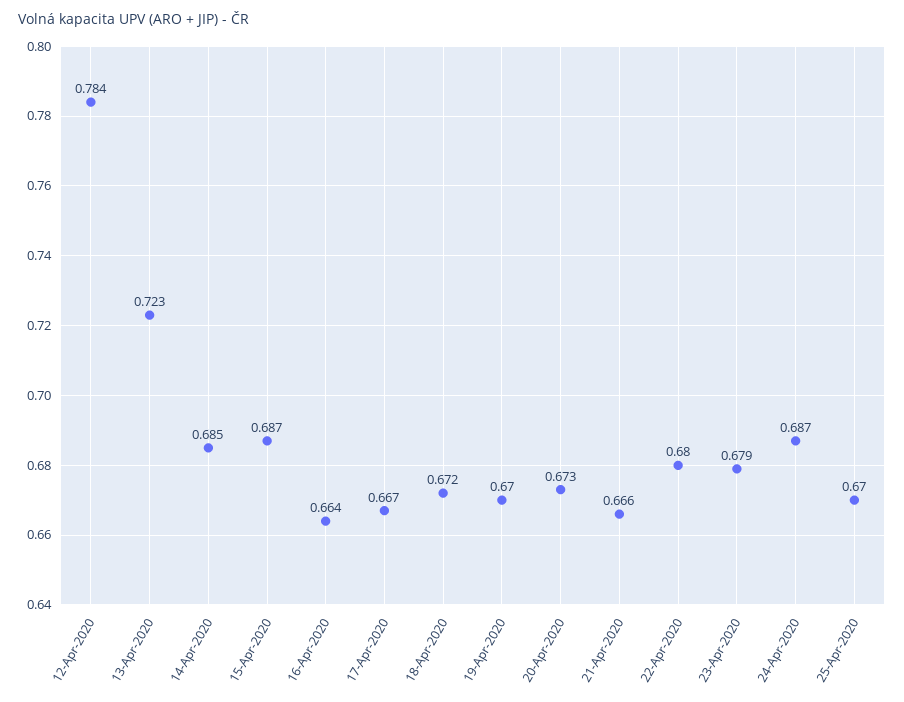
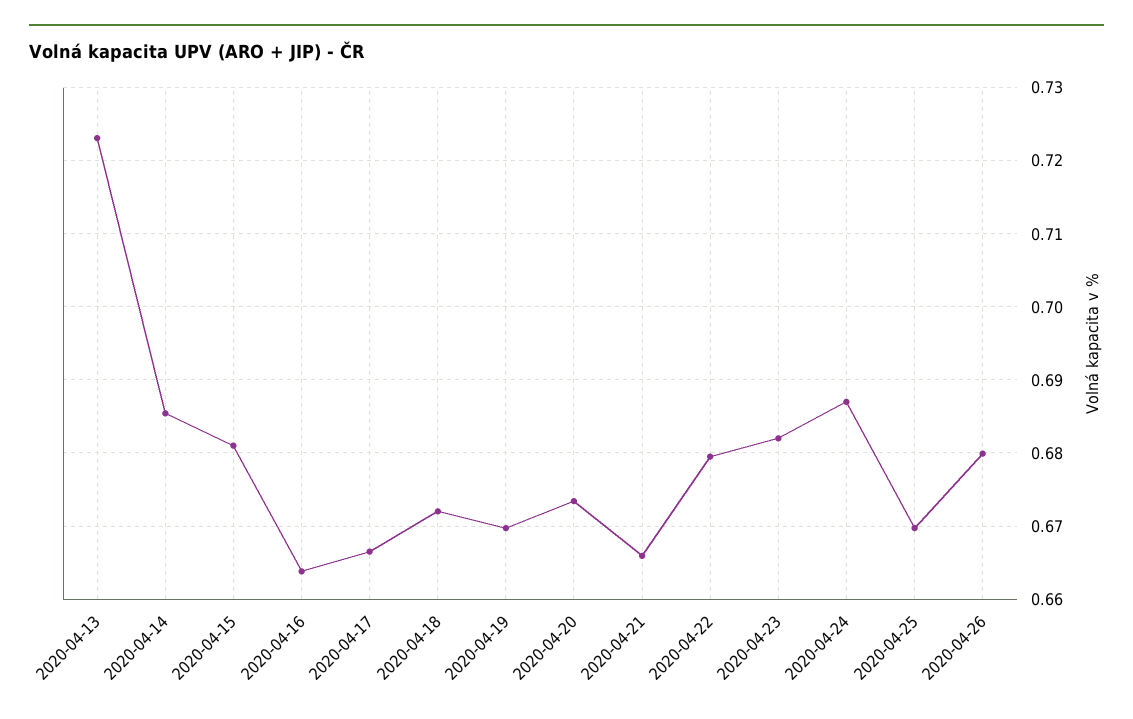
12-Apr-2020: 0.784 -> none
15-Apr-2020: 0.687 -> 0.681
23-Apr-2020: 0.679 -> 0.682
2020-04-26: none -> 0.68

